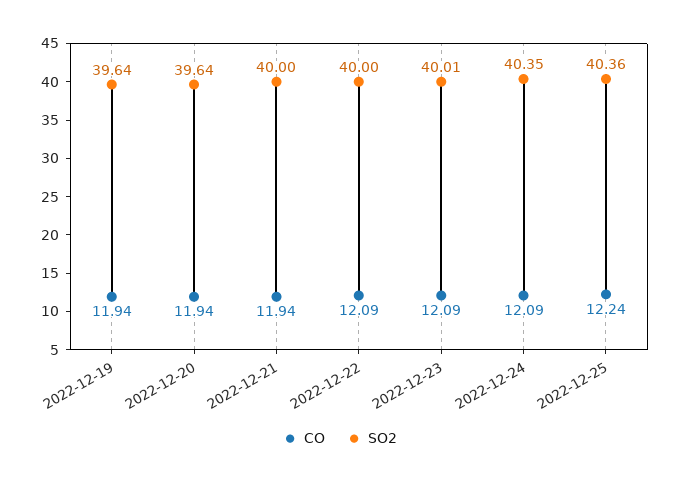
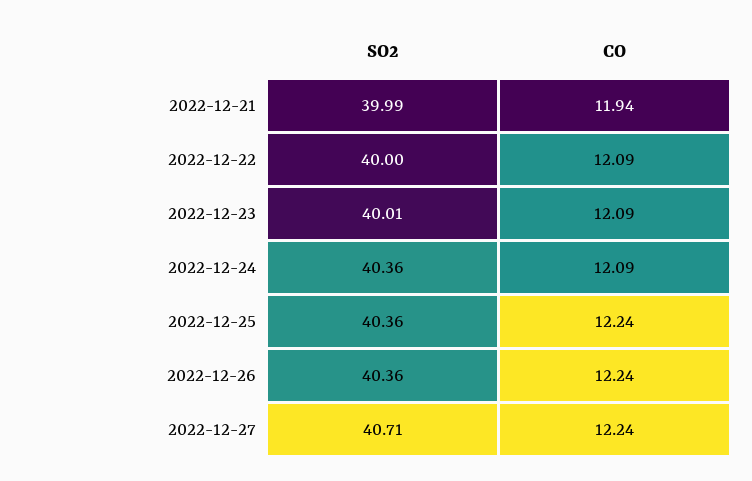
CO, 2022-12-19: 11.94 -> none
SO2, 2022-12-19: 39.64 -> none
CO, 2022-12-20: 11.94 -> none
SO2, 2022-12-20: 39.64 -> none
SO2, 2022-12-21: 40 -> 39.99
SO2, 2022-12-24: 40.35 -> 40.36
SO2, 2022-12-26: none -> 40.36
CO, 2022-12-26: none -> 12.24
SO2, 2022-12-27: none -> 40.71
CO, 2022-12-27: none -> 12.24

